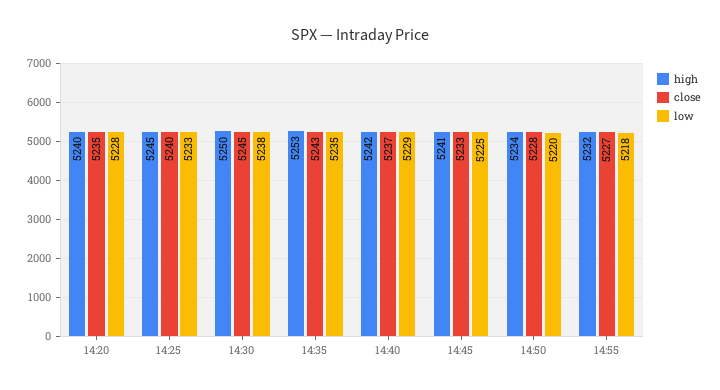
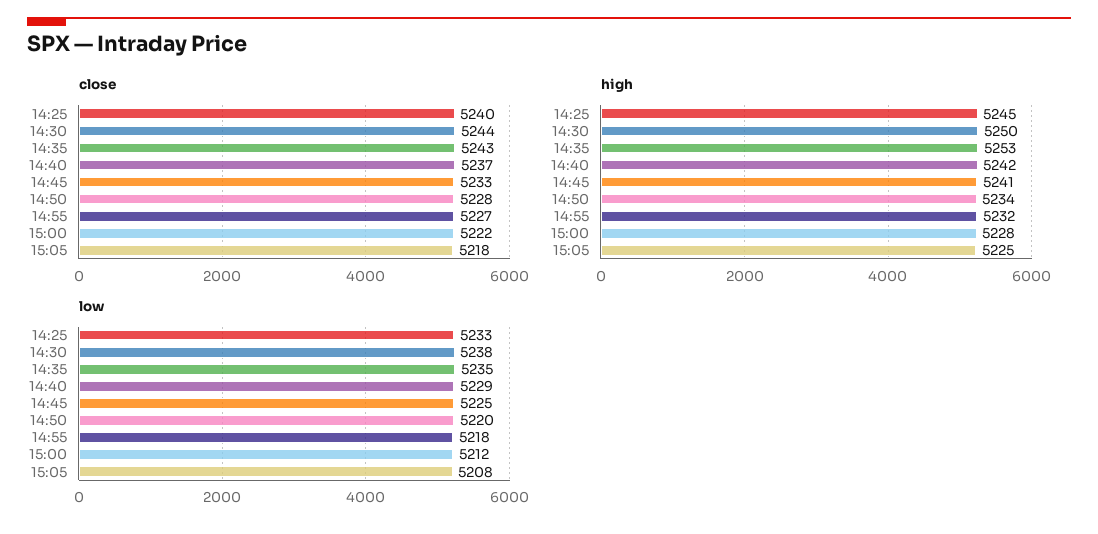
high, 14:20: 5240 -> none
close, 14:20: 5235 -> none
low, 14:20: 5228 -> none
close, 14:30: 5245 -> 5244
close, 15:00: none -> 5222
close, 15:05: none -> 5218
high, 15:00: none -> 5228
high, 15:05: none -> 5225
low, 15:00: none -> 5212
low, 15:05: none -> 5208

